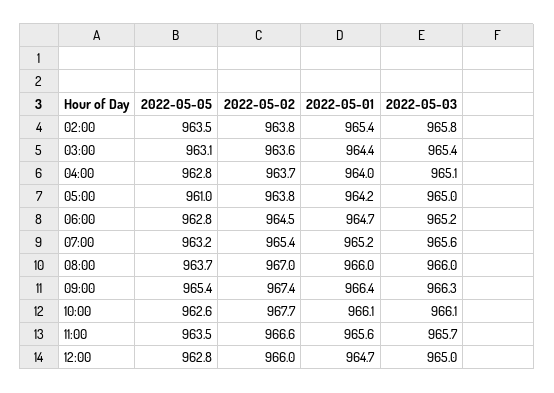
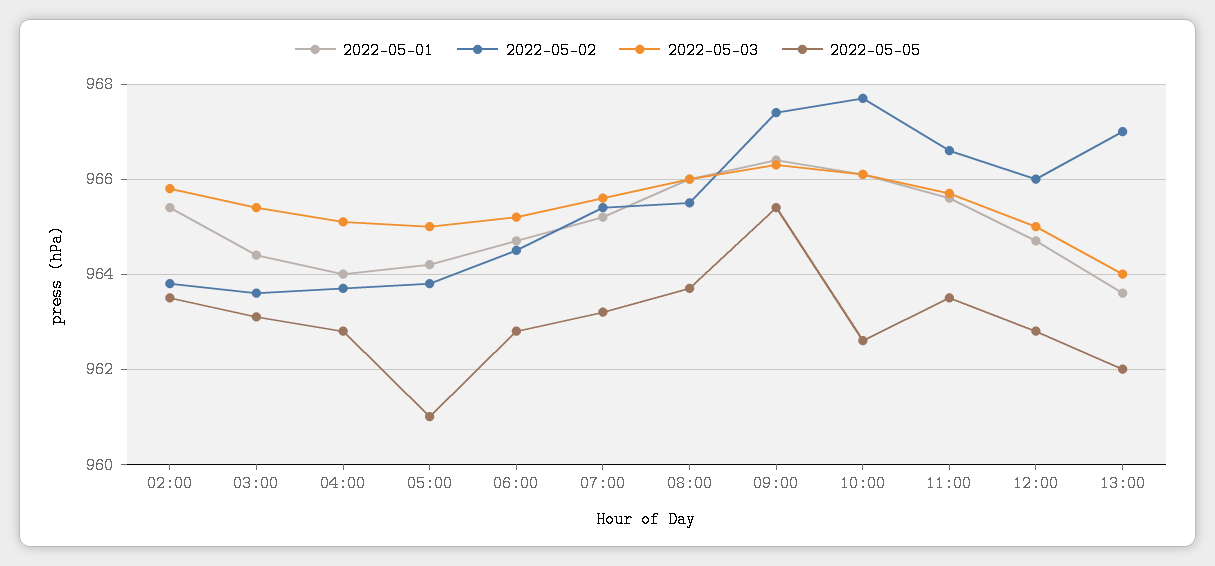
2022-05-02, 08:00: 967 -> 965.5
2022-05-01, 13:00: none -> 963.5
2022-05-02, 13:00: none -> 967
2022-05-03, 13:00: none -> 964
2022-05-05, 13:00: none -> 962

